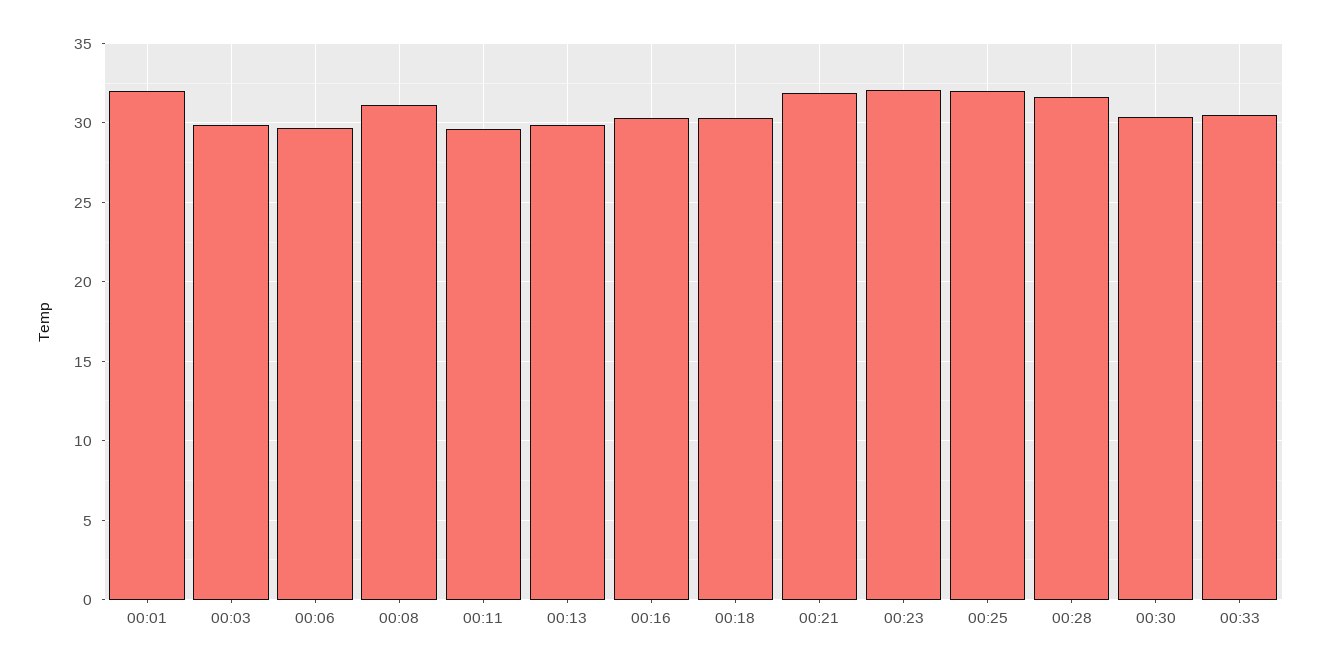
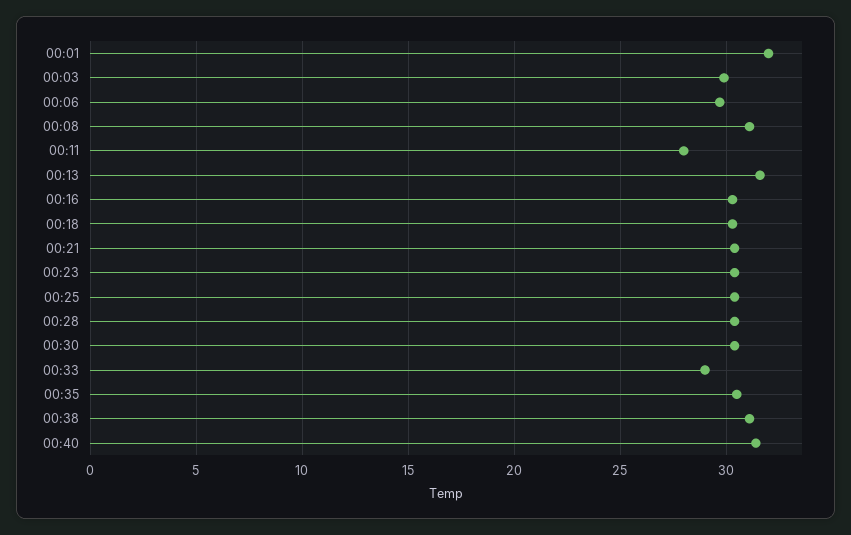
00:11: 29.5 -> 28
00:13: 30 -> 31.5
00:21: 32 -> 30.5
00:23: 32 -> 30.5
00:25: 32 -> 30.5
00:28: 31.5 -> 30.5
00:33: 30.5 -> 29
00:35: none -> 30.5
00:38: none -> 31
00:40: none -> 31.5

